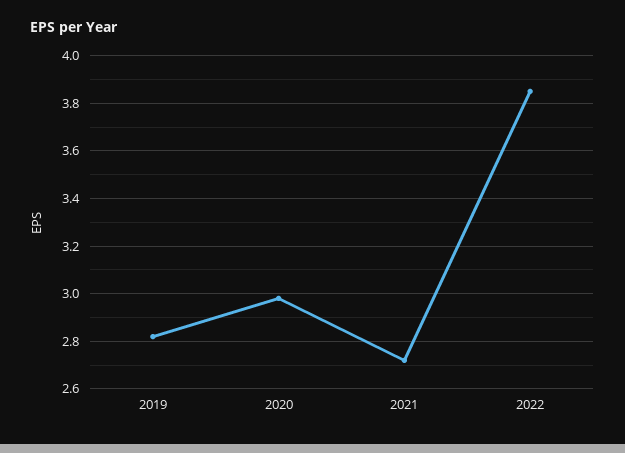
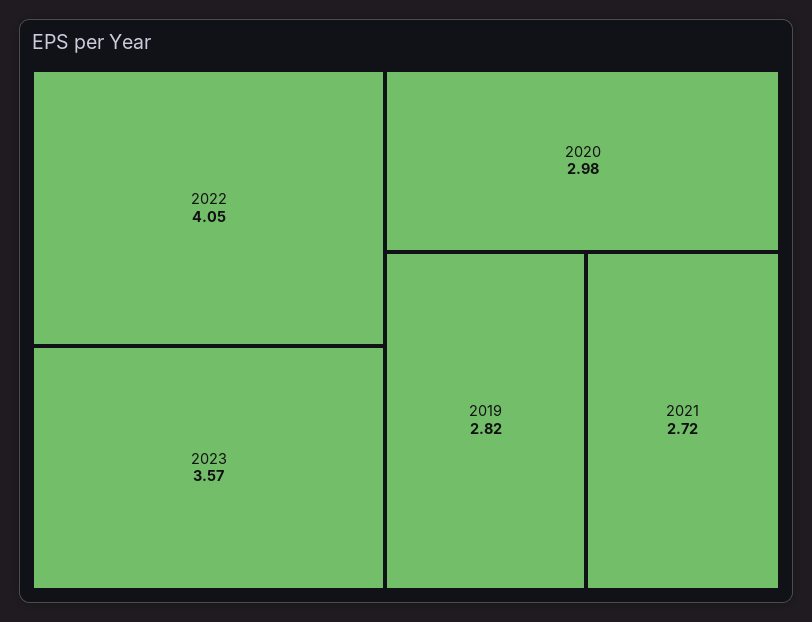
2022: 3.85 -> 4.05
2023: none -> 3.57

